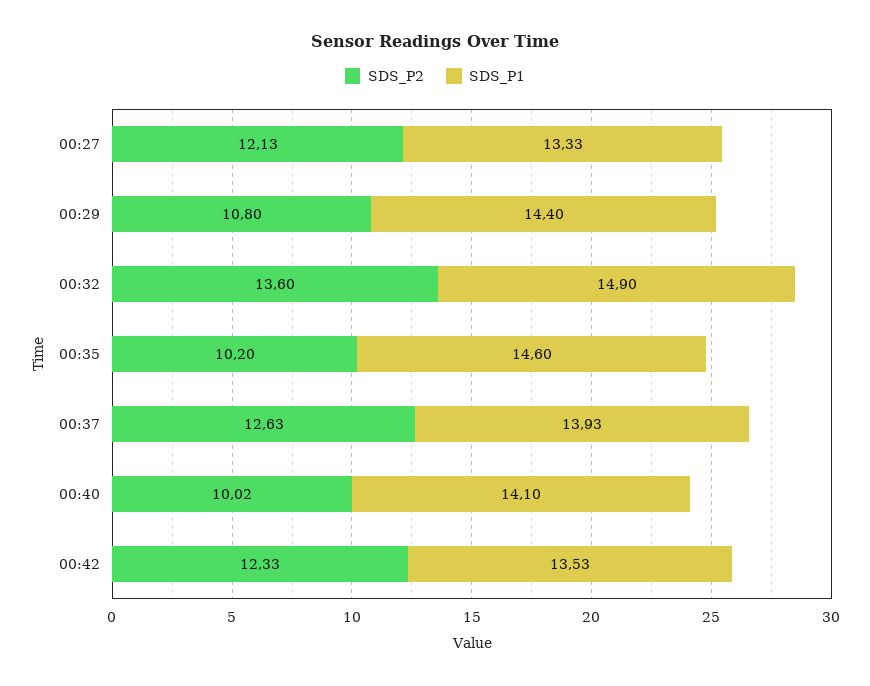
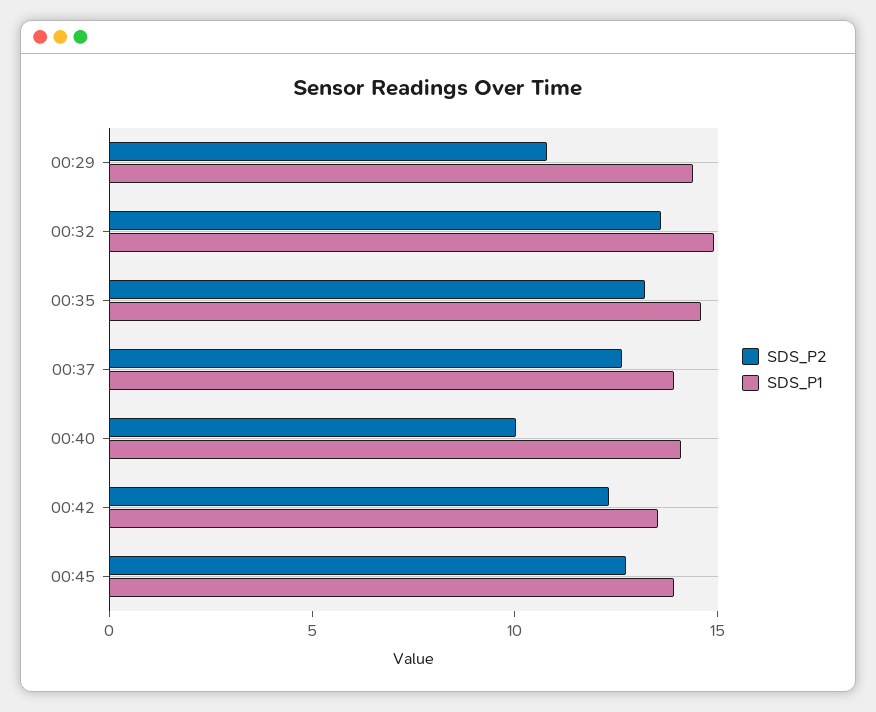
SDS_P2, 00:27: 12.13 -> none
SDS_P1, 00:27: 13.33 -> none
SDS_P2, 00:35: 10.2 -> 13
SDS_P2, 00:45: none -> 13
SDS_P1, 00:45: none -> 14

